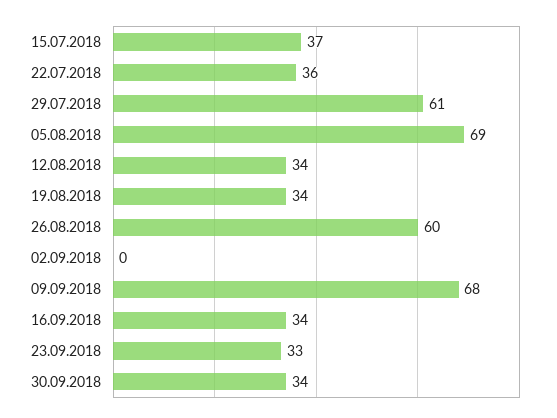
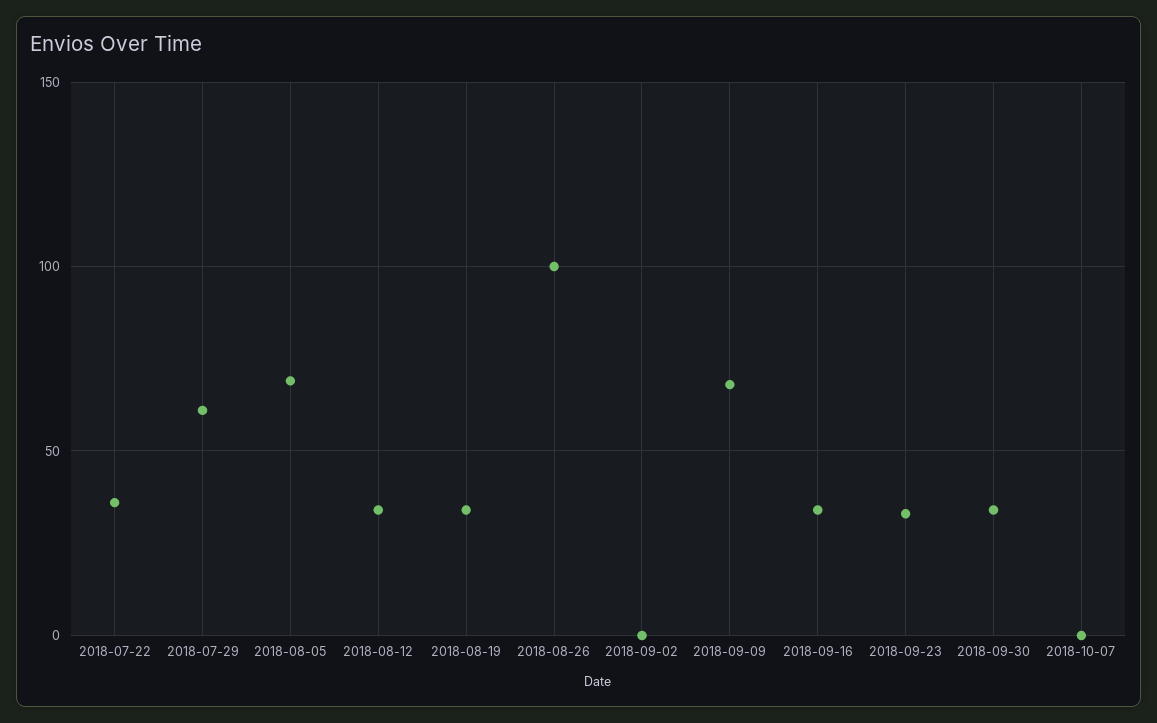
15.07.2018: 37 -> none
26.08.2018: 60 -> 100
2018-10-07: none -> 0

